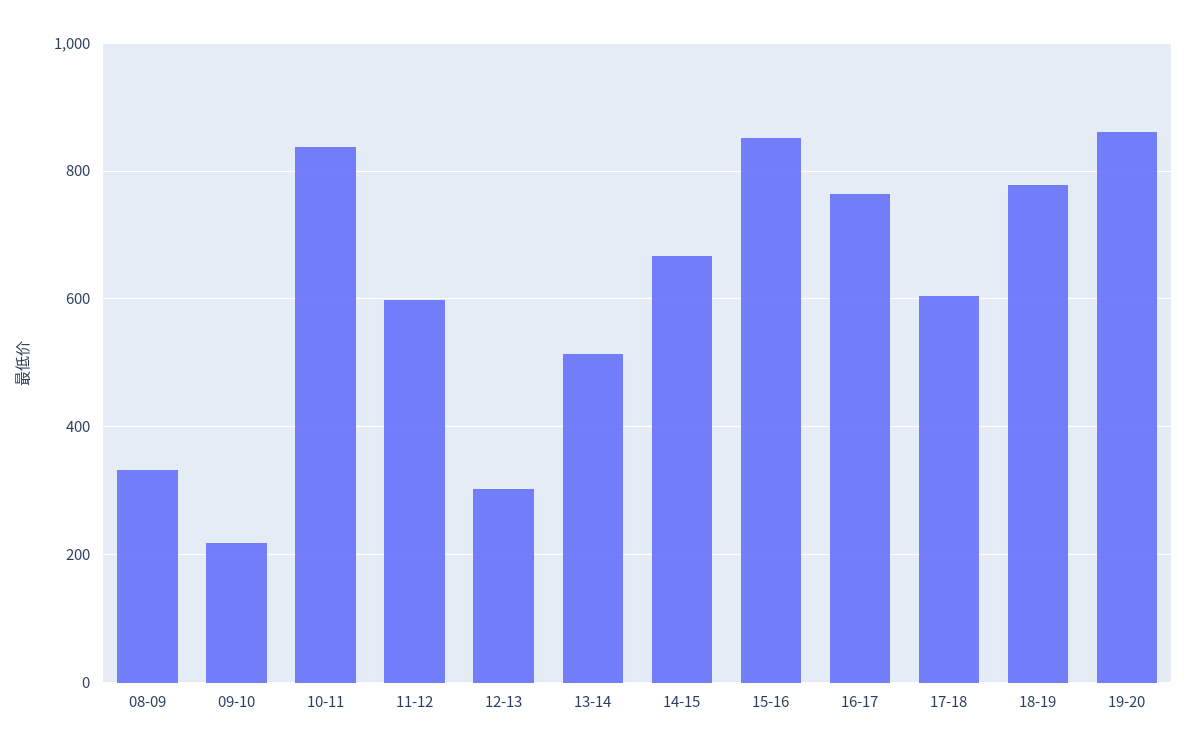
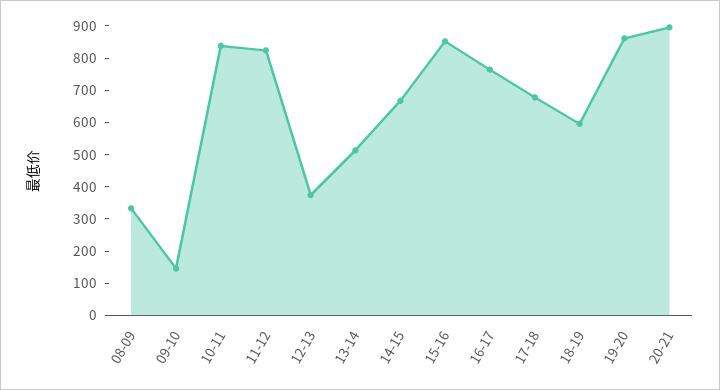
09-10: 220 -> 150
11-12: 600 -> 825
12-13: 300 -> 375
17-18: 600 -> 675
18-19: 780 -> 600
20-21: none -> 900

